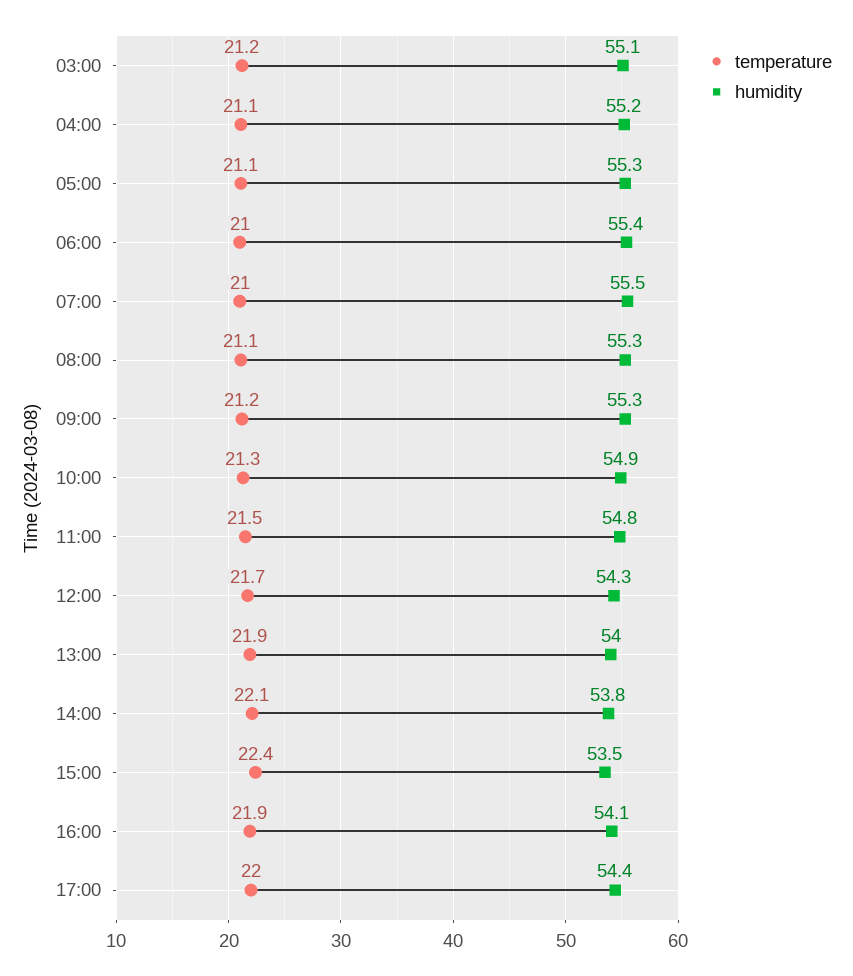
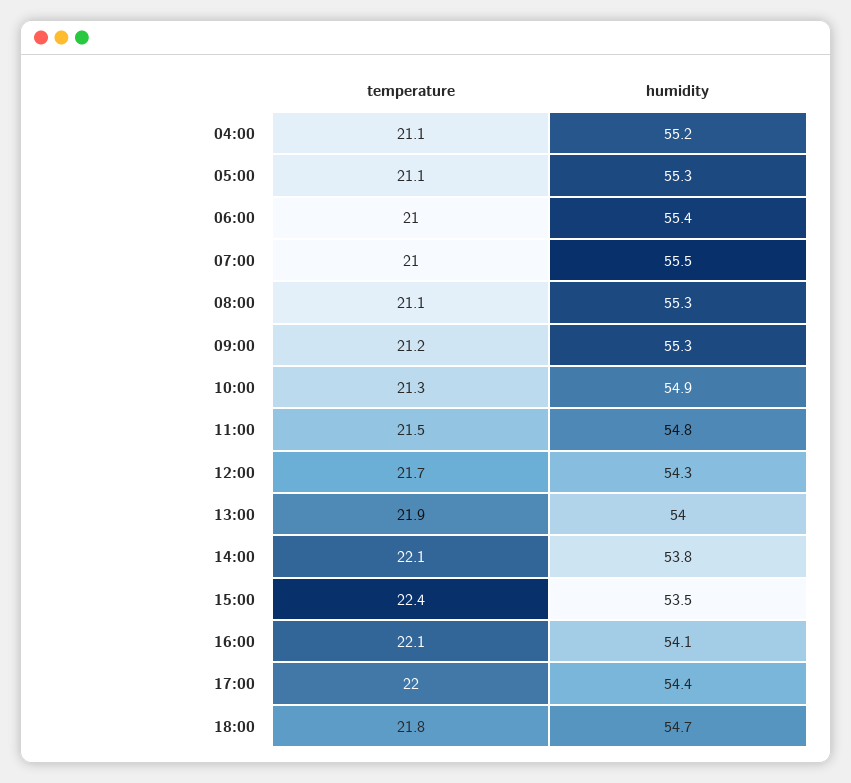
temperature, 03:00: 21.2 -> none
humidity, 03:00: 55.1 -> none
temperature, 16:00: 21.9 -> 22.1
temperature, 18:00: none -> 21.8
humidity, 18:00: none -> 54.7

